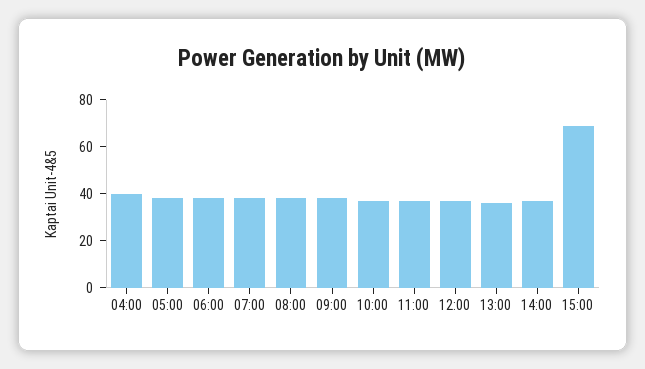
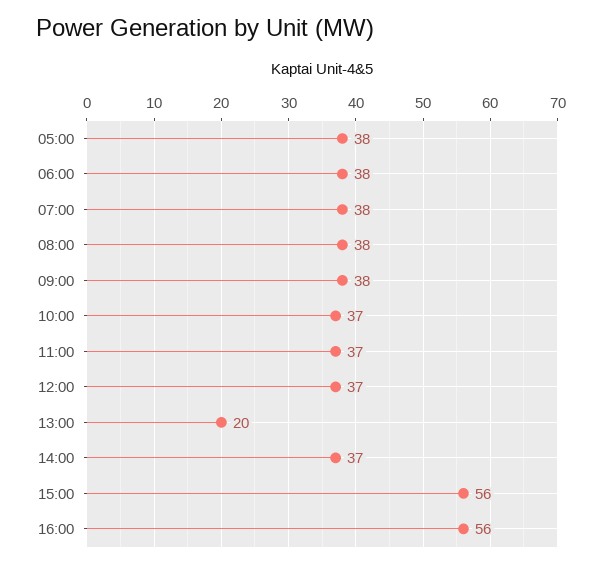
04:00: 40 -> none
13:00: 35 -> 20
15:00: 70 -> 56
16:00: none -> 56

